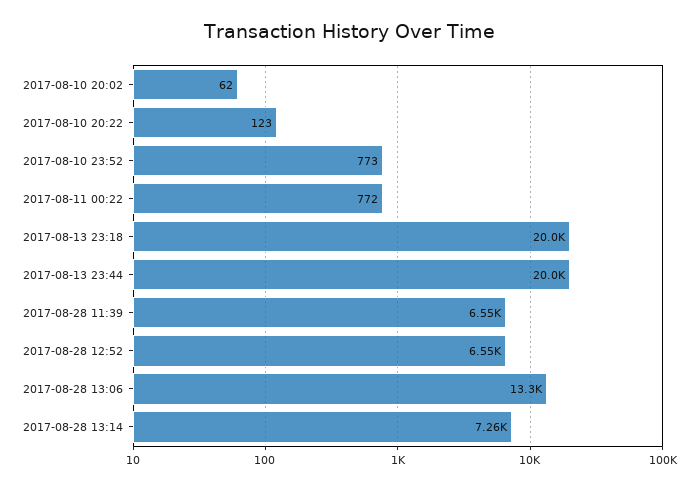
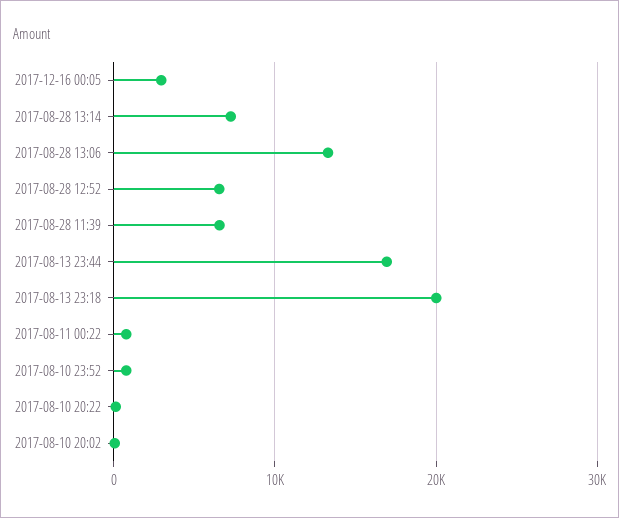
2017-08-13 23:44: 20000 -> 17000
2017-12-16 00:05: none -> 3000

